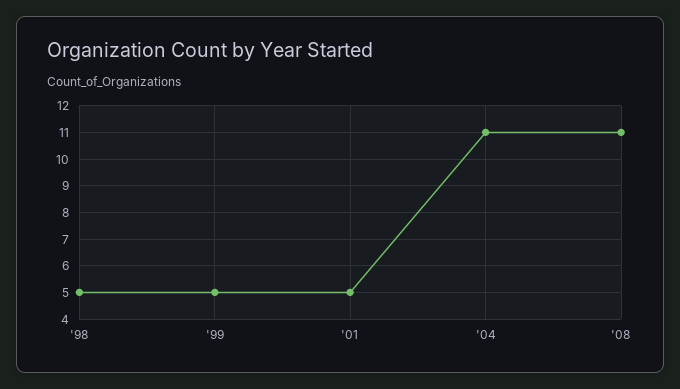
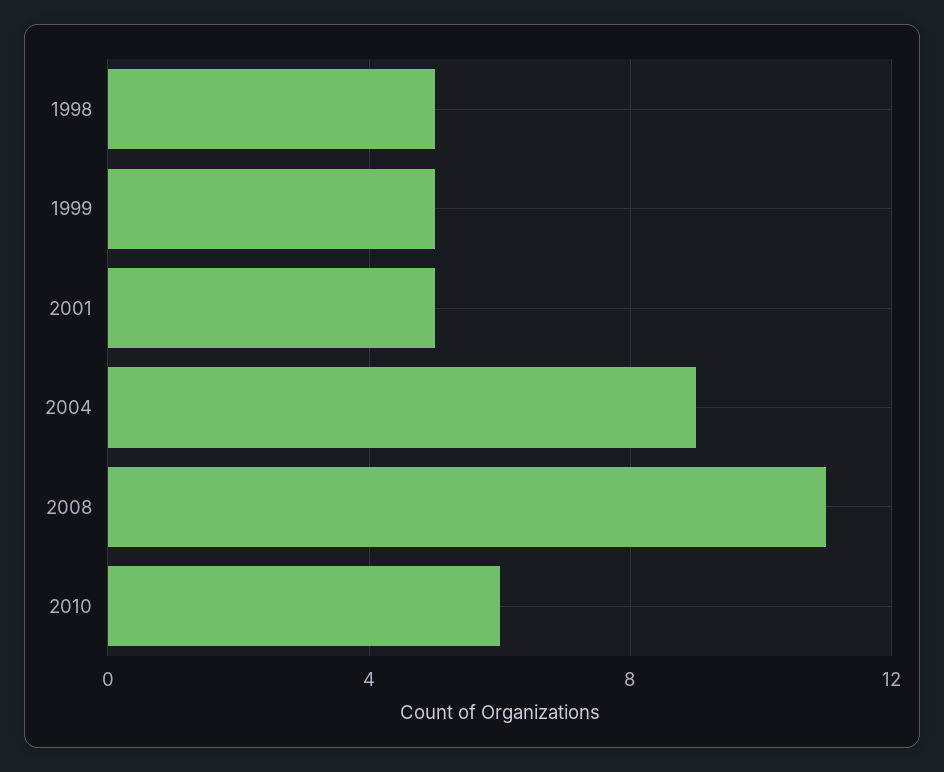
'04: 11 -> 9
2010: none -> 6

